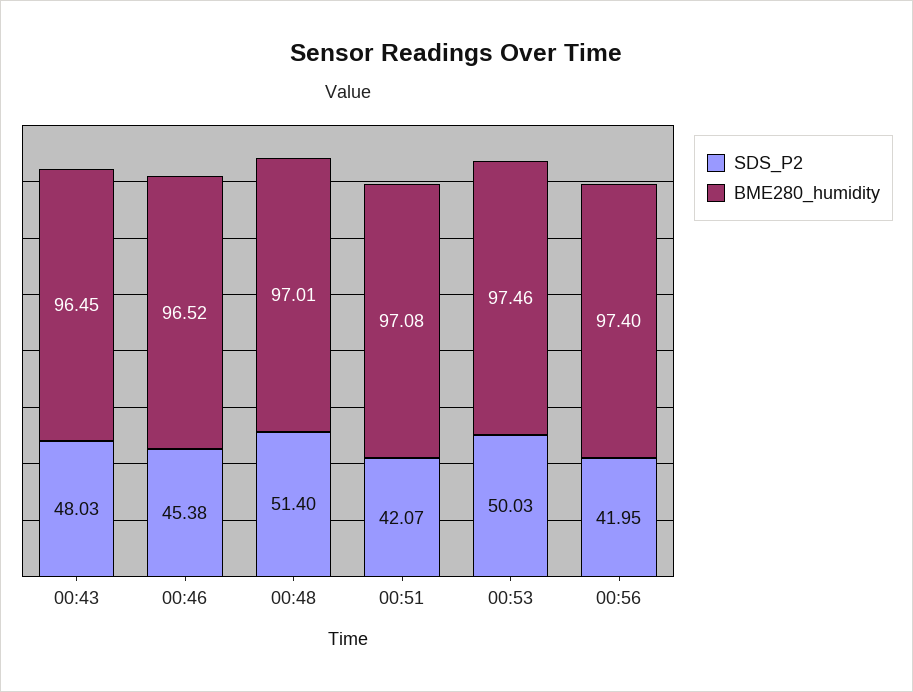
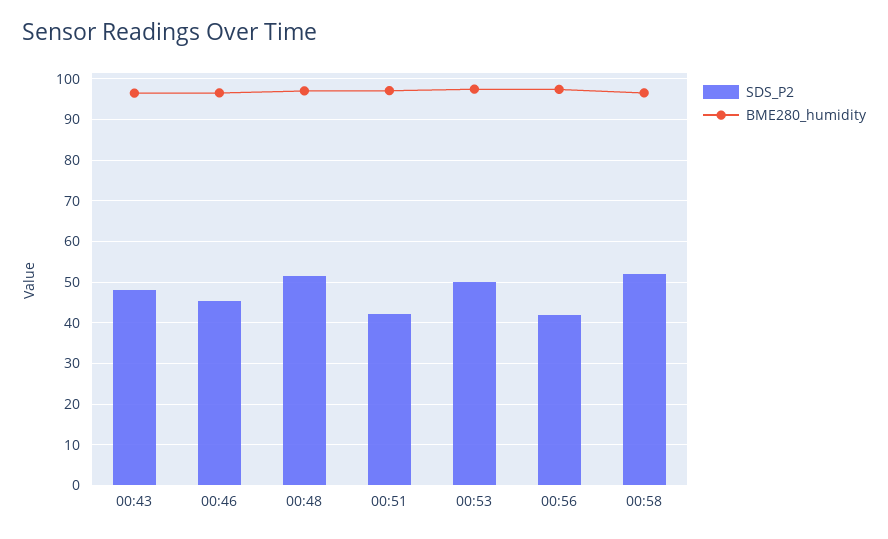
SDS_P2, 00:58: none -> 52
BME280_humidity, 00:58: none -> 96

